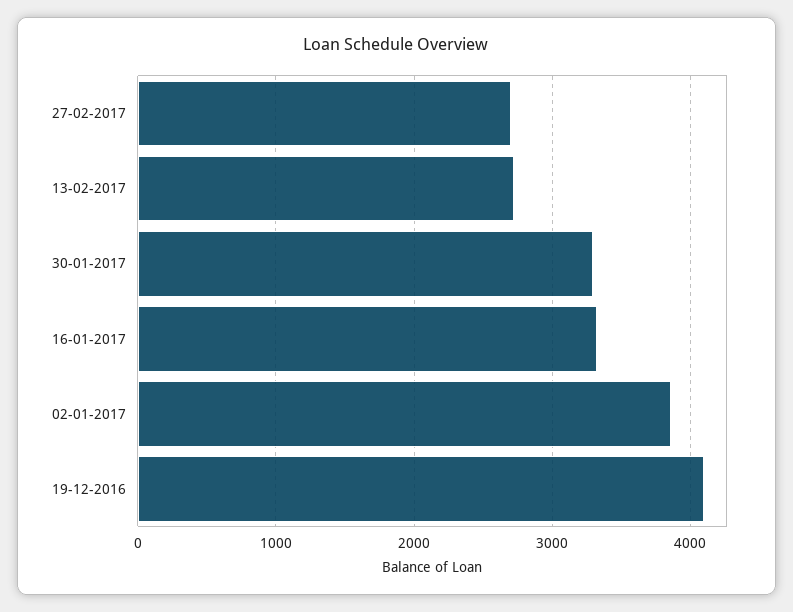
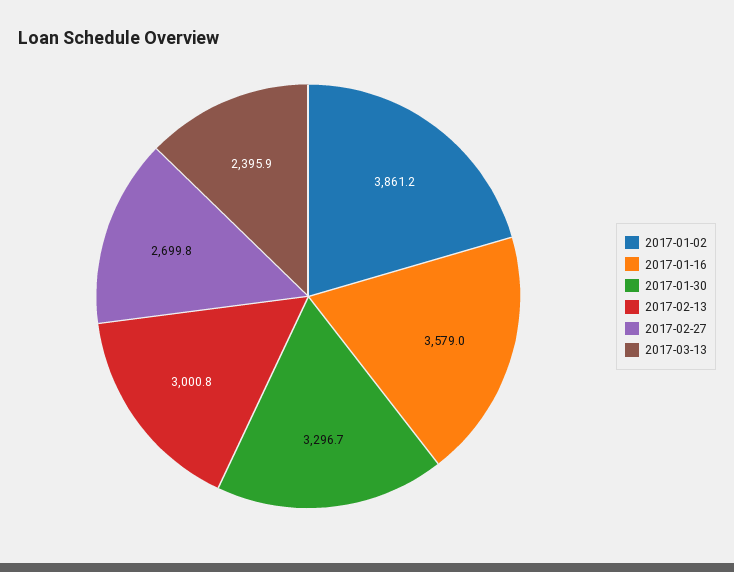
13-02-2017: 2700 -> 3000.8
16-01-2017: 3300 -> 3579
19-12-2016: 4100 -> none
2017-03-13: none -> 2395.9

